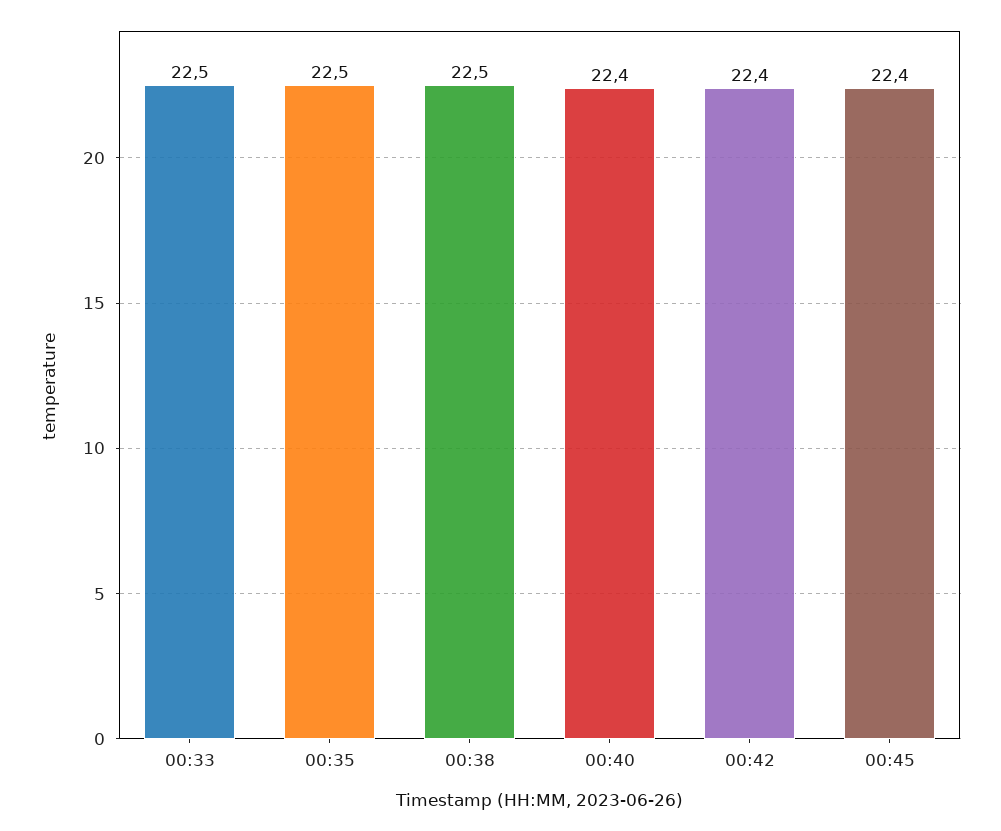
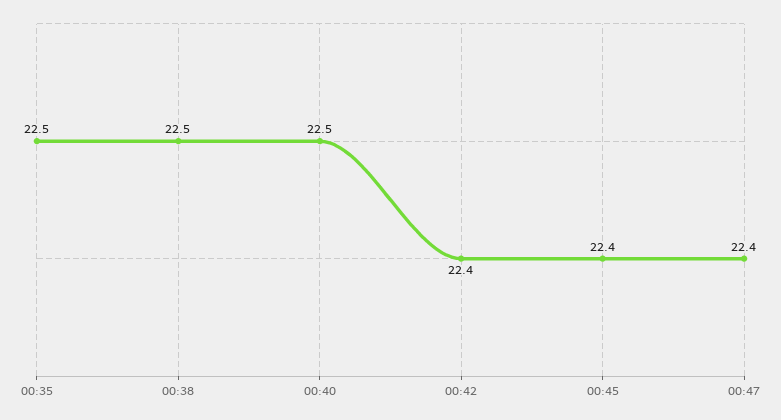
00:33: 22.5 -> none
00:40: 22.4 -> 22.5
00:47: none -> 22.4

